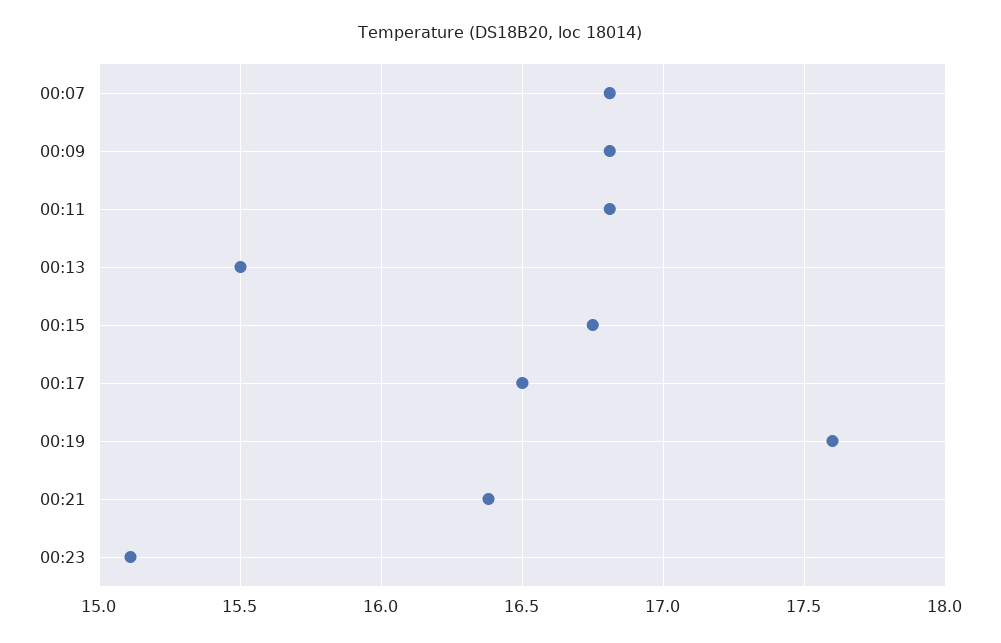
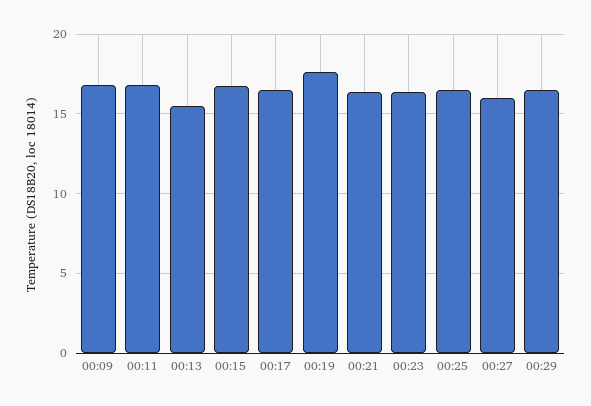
00:07: 16.8 -> none
00:23: 15.1 -> 16.5
00:25: none -> 16.5
00:27: none -> 16
00:29: none -> 16.5

